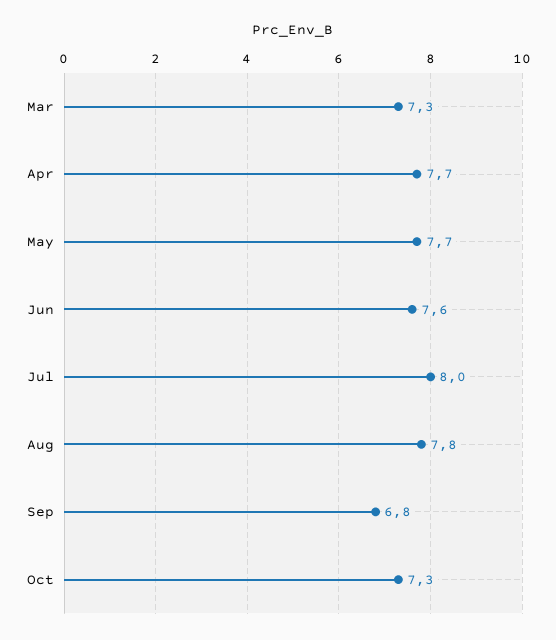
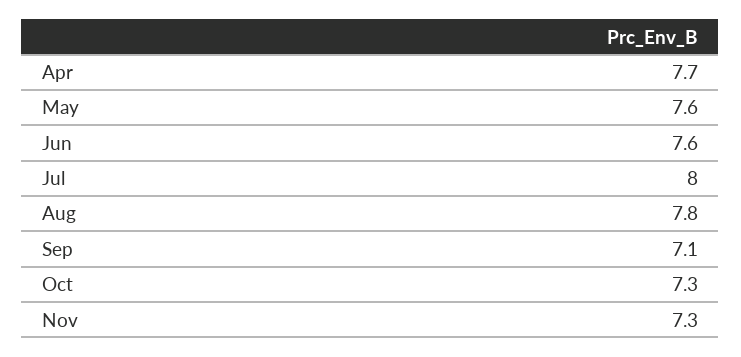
Mar: 7.3 -> none
May: 7.7 -> 7.6
Sep: 6.8 -> 7.1
Nov: none -> 7.3

